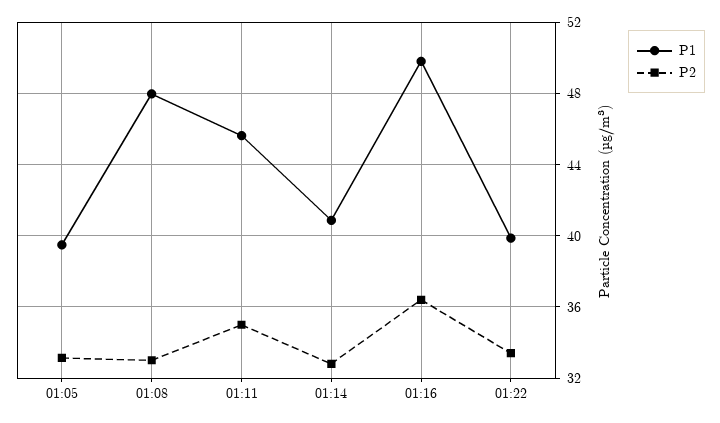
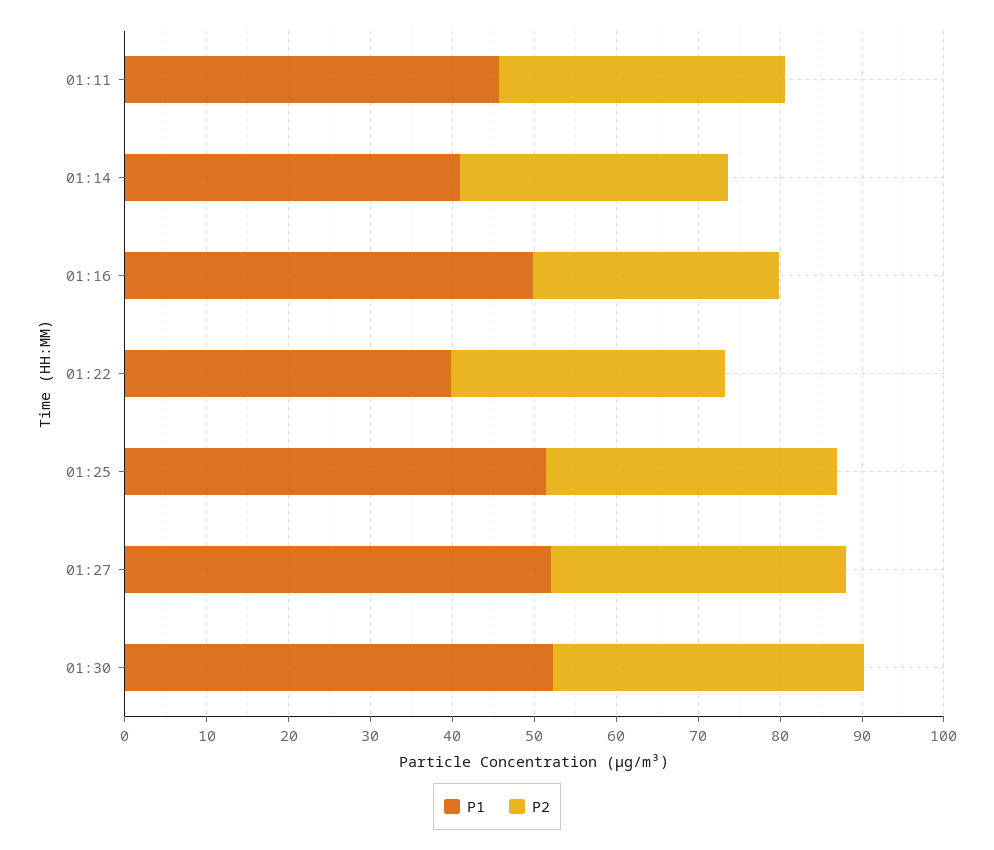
P1, 01:05: 39.5 -> none
P2, 01:05: 33 -> none
P1, 01:08: 48 -> none
P2, 01:08: 33 -> none
P2, 01:16: 36.5 -> 30
P1, 01:25: none -> 52
P2, 01:25: none -> 36
P1, 01:27: none -> 52
P2, 01:27: none -> 36
P1, 01:30: none -> 52
P2, 01:30: none -> 38

